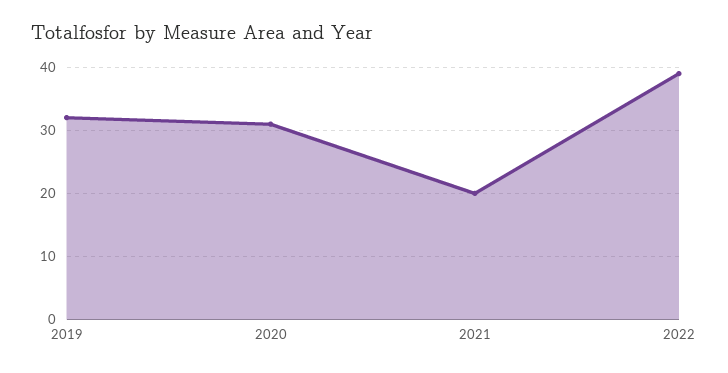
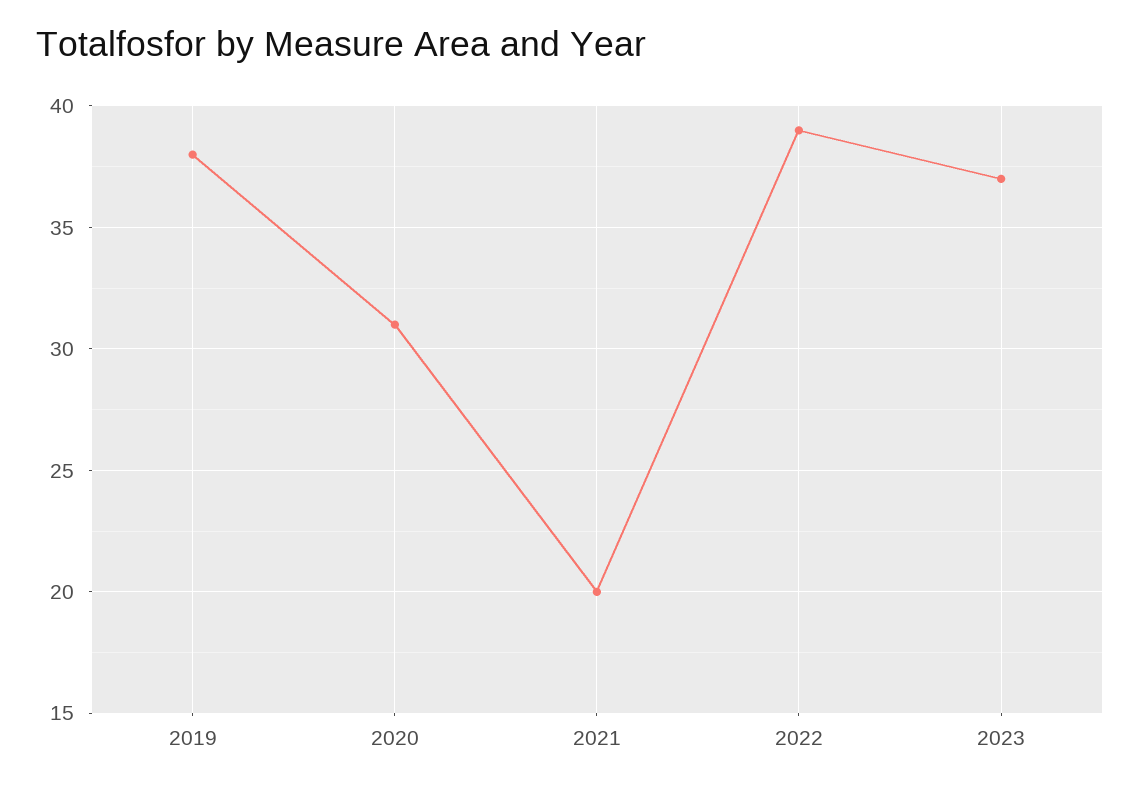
2019: 32 -> 38
2023: none -> 37

